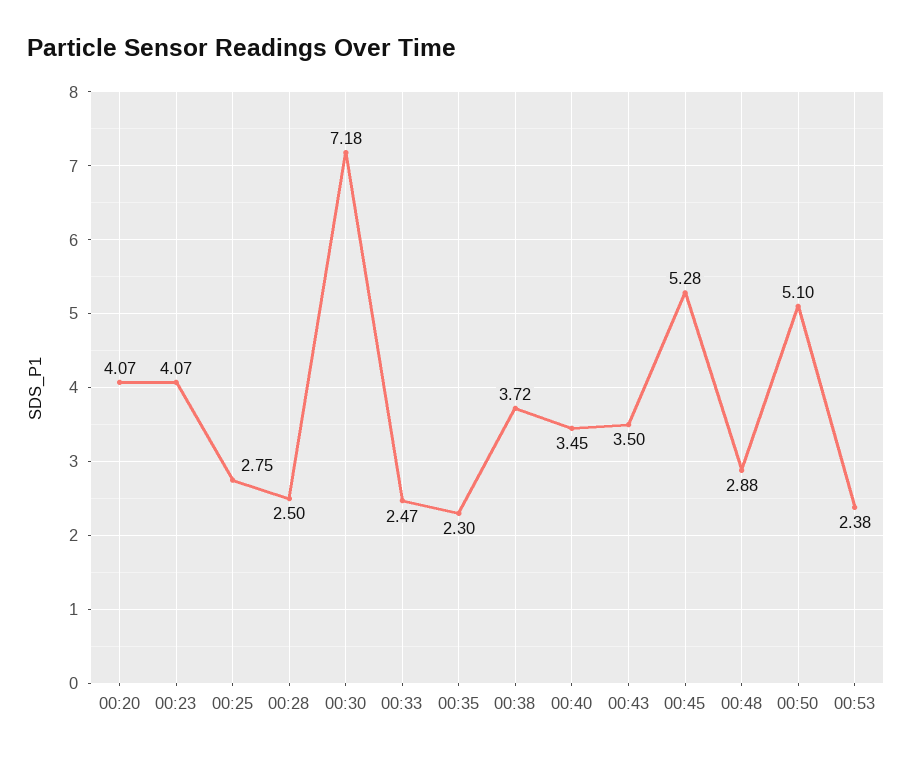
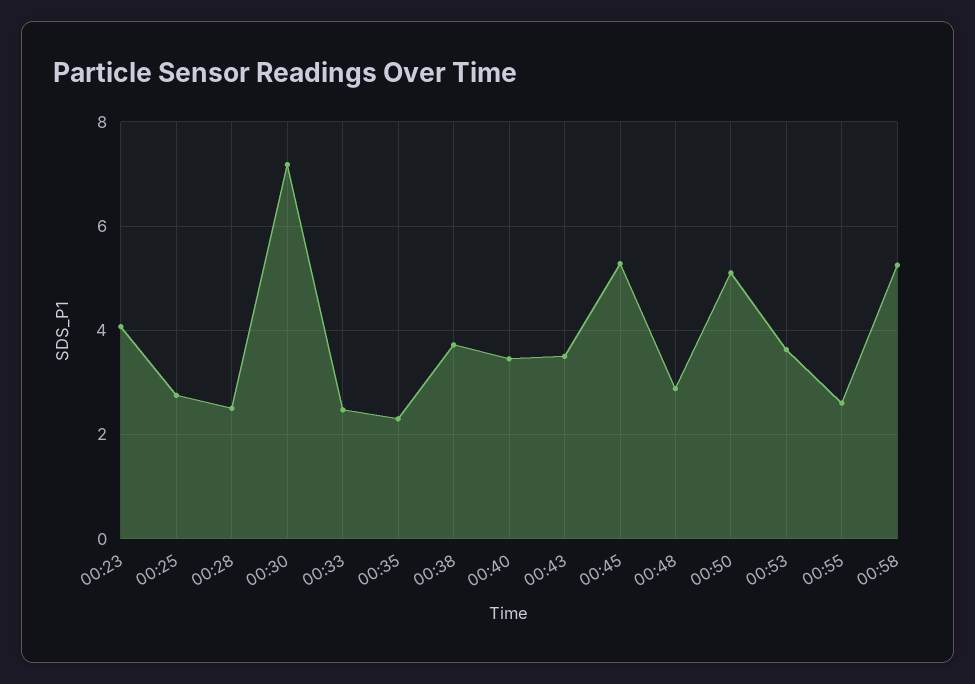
00:20: 4.07 -> none
00:53: 2.38 -> 3.6
00:55: none -> 2.6
00:58: none -> 5.2

